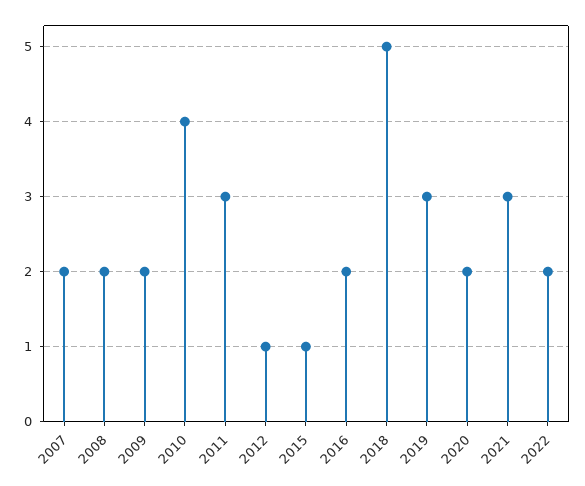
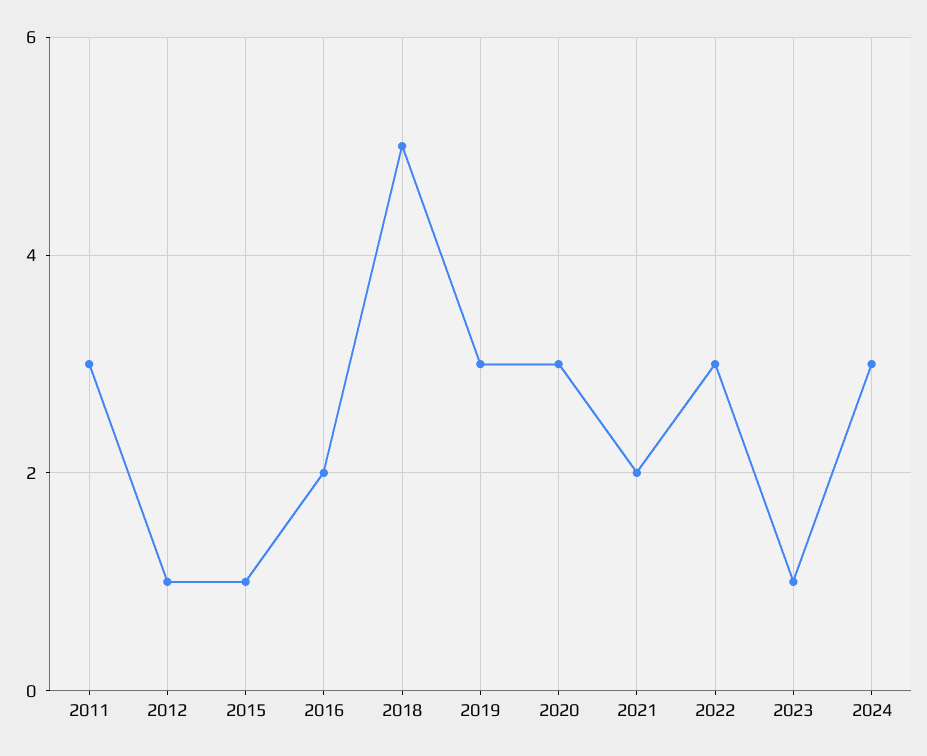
2007: 2 -> none
2008: 2 -> none
2009: 2 -> none
2010: 4 -> none
2020: 2 -> 3
2021: 3 -> 2
2022: 2 -> 3
2023: none -> 1
2024: none -> 3

